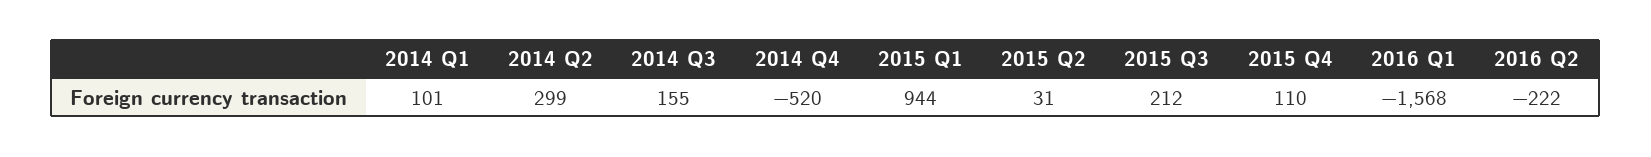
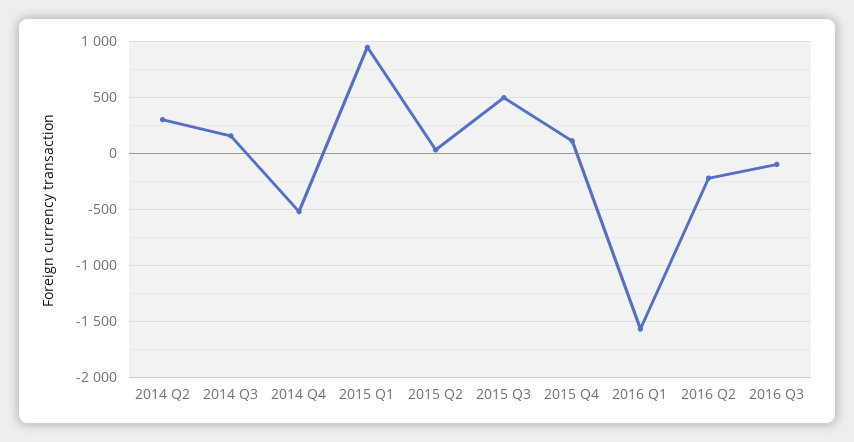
2014 Q1: 101 -> none
2015 Q3: 212 -> 500
2016 Q3: none -> -100

